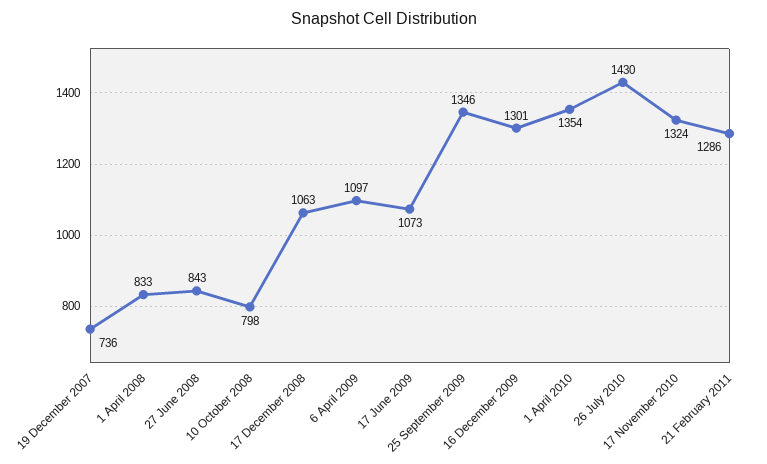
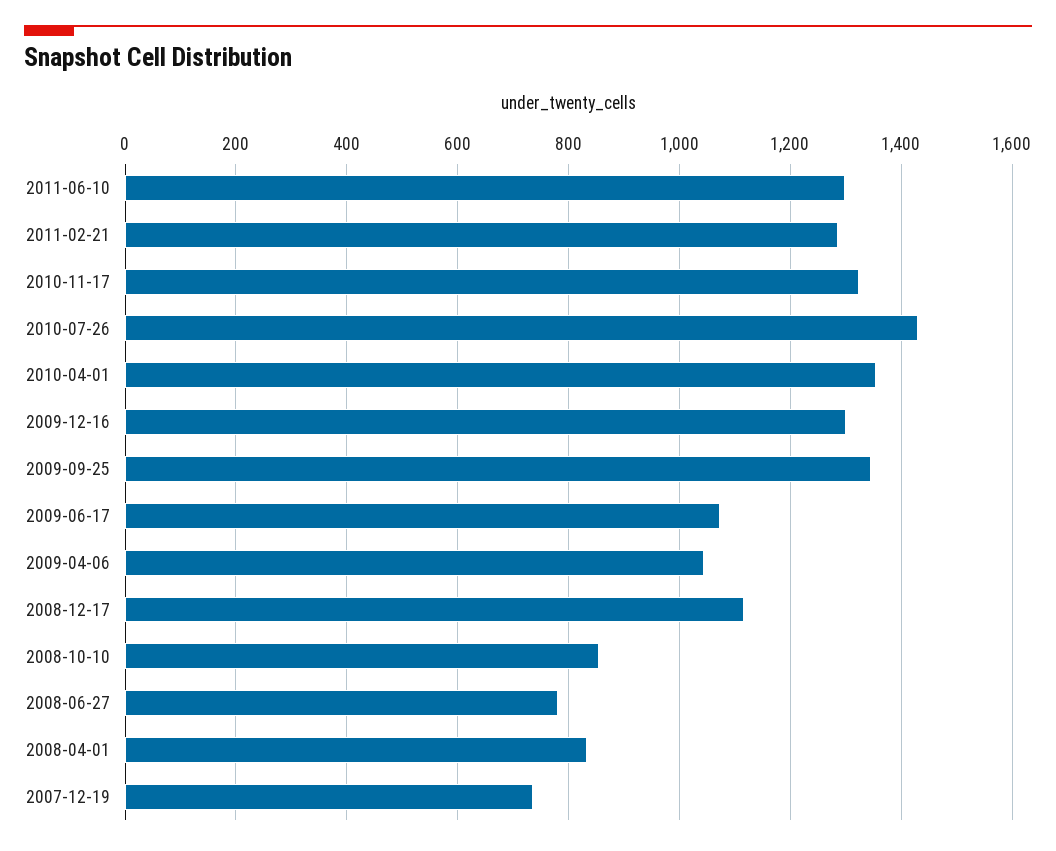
27 June 2008: 843 -> 780
10 October 2008: 798 -> 860
17 December 2008: 1063 -> 1120
6 April 2009: 1097 -> 1040
2011-06-10: none -> 1300

